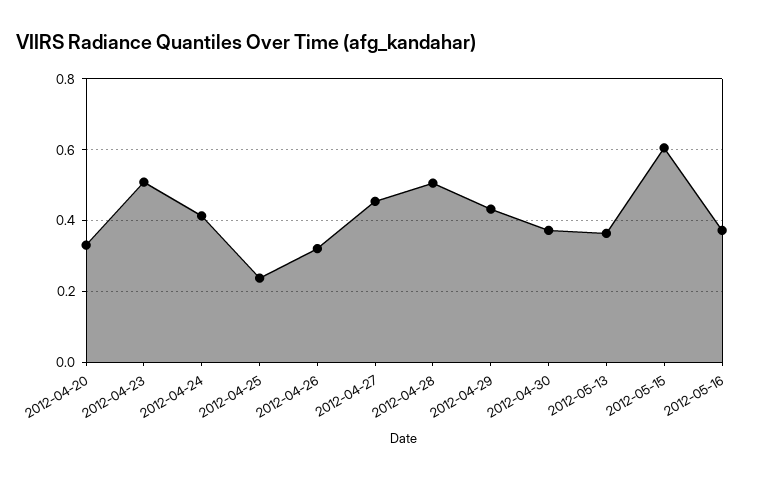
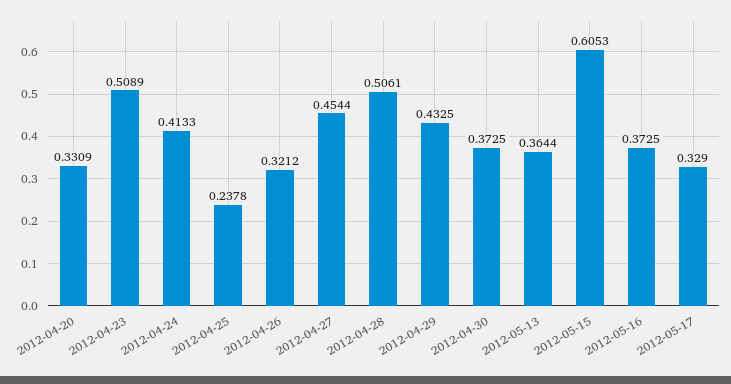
2012-05-17: none -> 0.329

